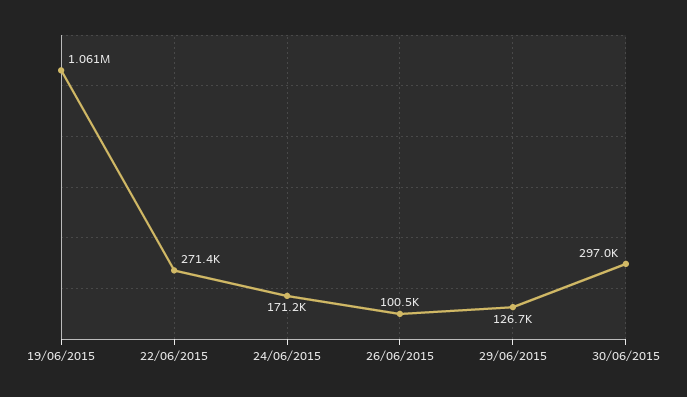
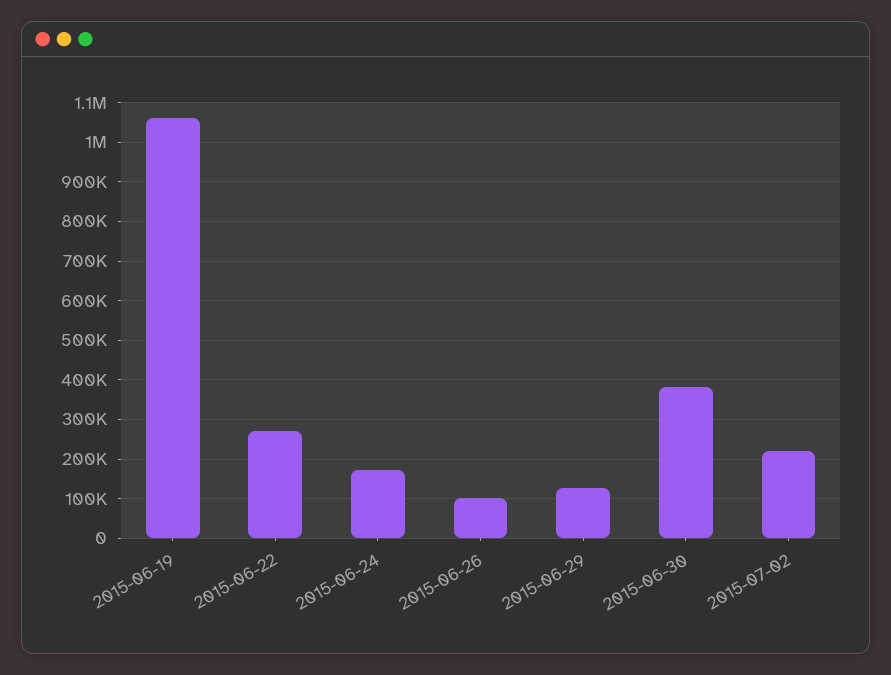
30/06/2015: 297000 -> 380000
2015-07-02: none -> 220000

